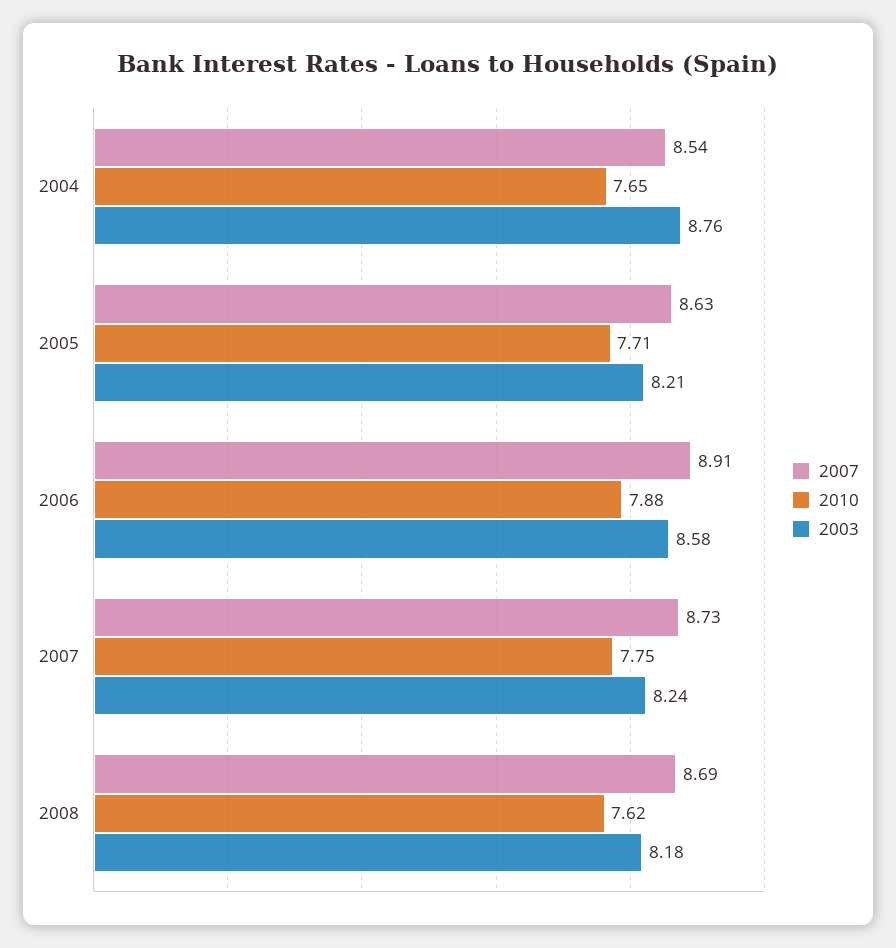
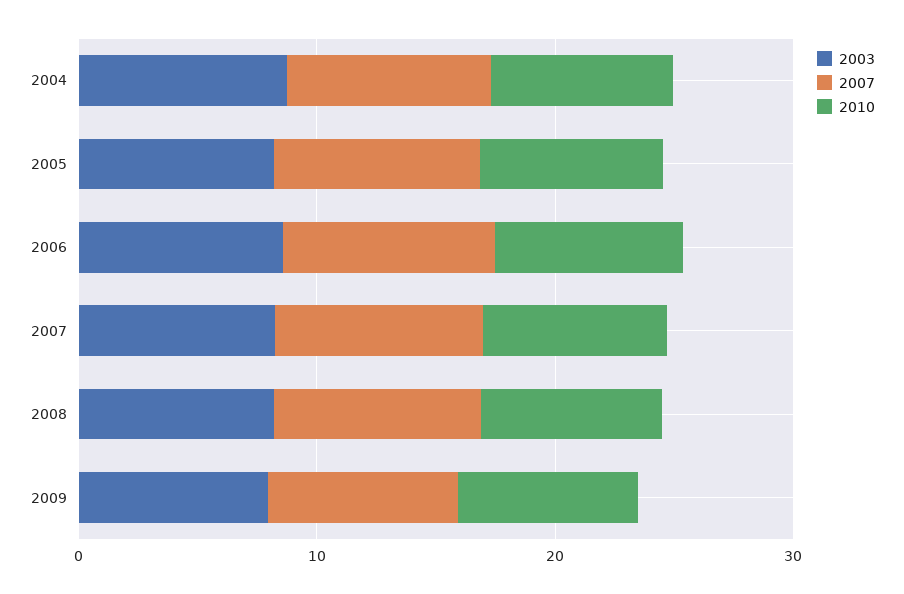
2003, 2009: none -> 8
2007, 2009: none -> 8
2010, 2009: none -> 8

